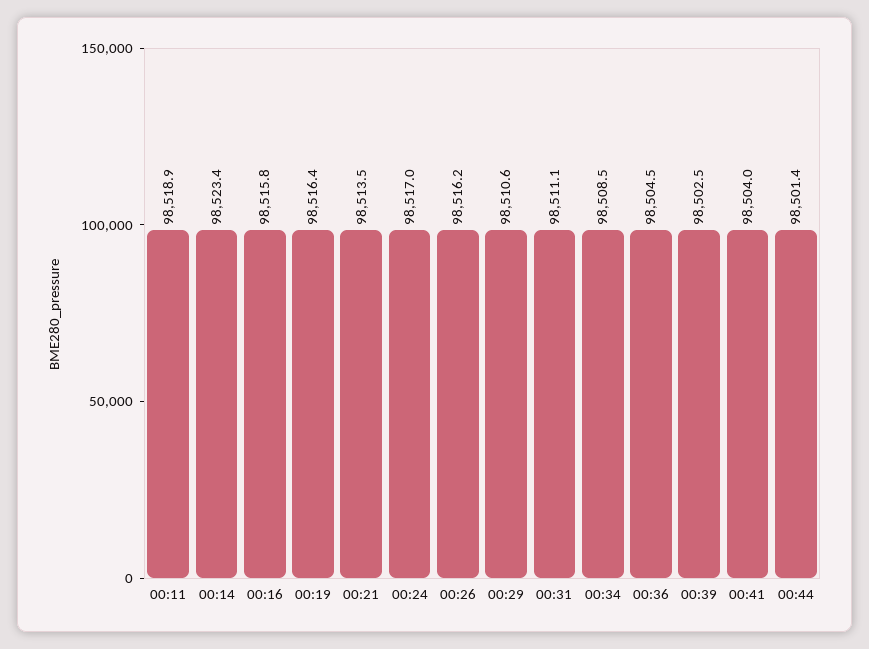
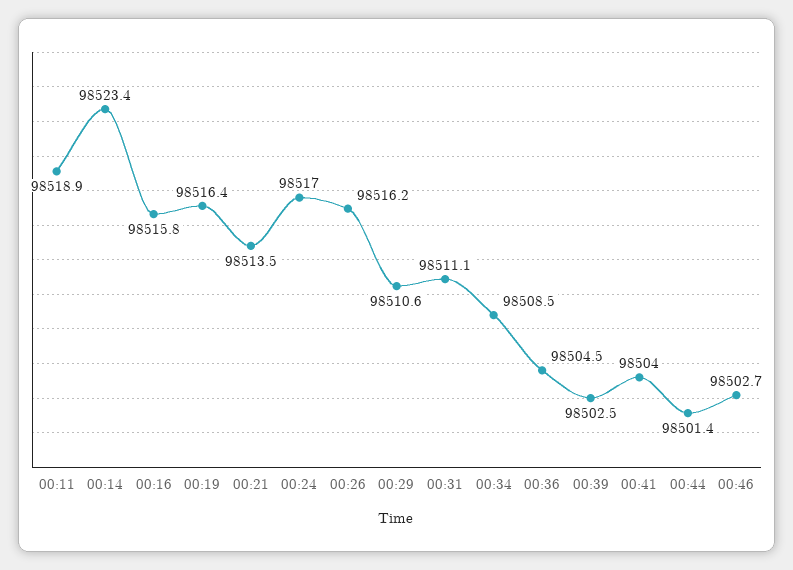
00:46: none -> 98502.7

